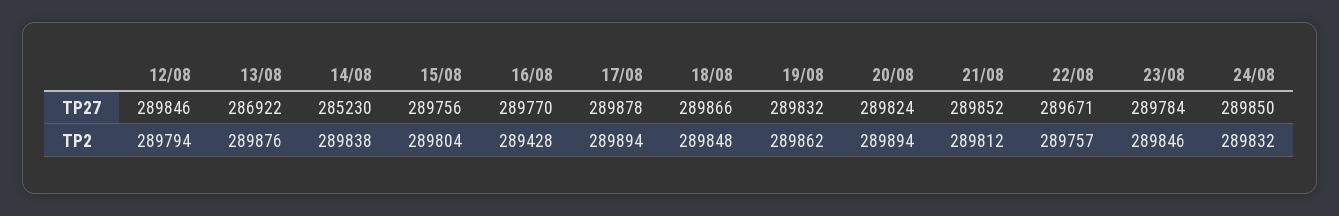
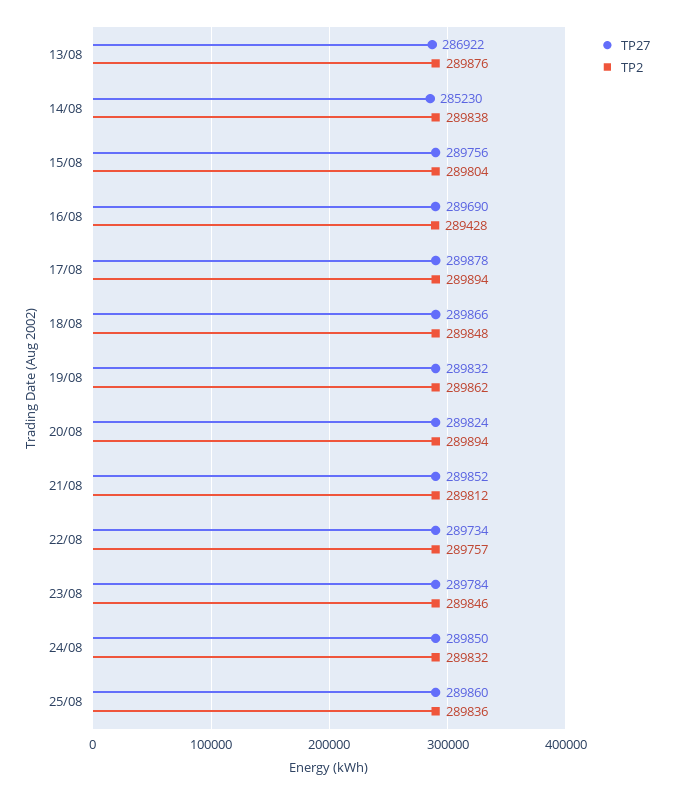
TP27, 12/08: 289846 -> none
TP27, 16/08: 289770 -> 289690
TP27, 22/08: 289671 -> 289734
TP2, 12/08: 289794 -> none
TP27, 25/08: none -> 289860
TP2, 25/08: none -> 289836

